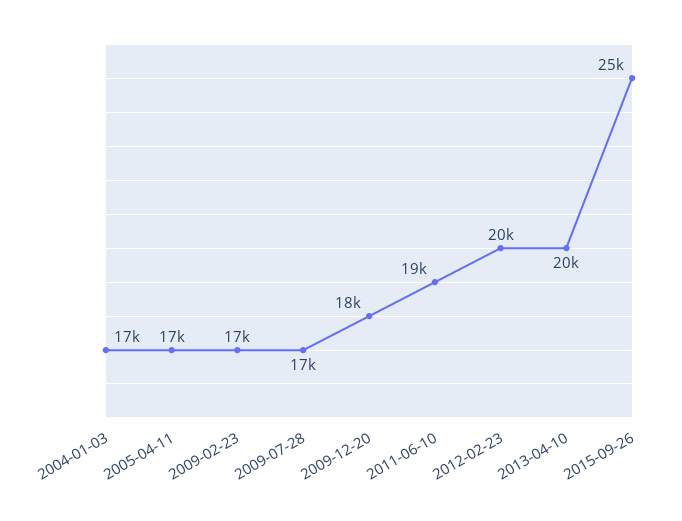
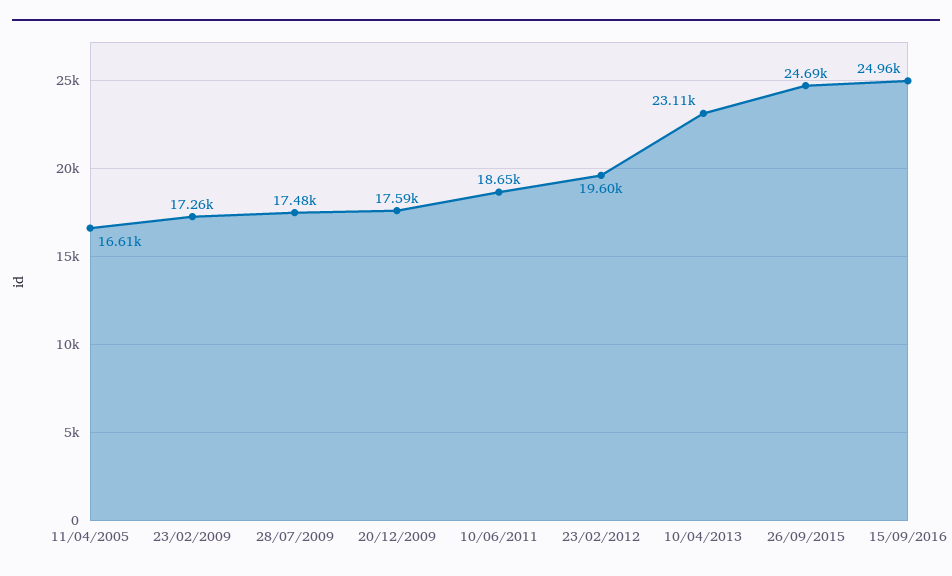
2004-01-03: 17000 -> none
2013-04-10: 20000 -> 23110
15/09/2016: none -> 24960

